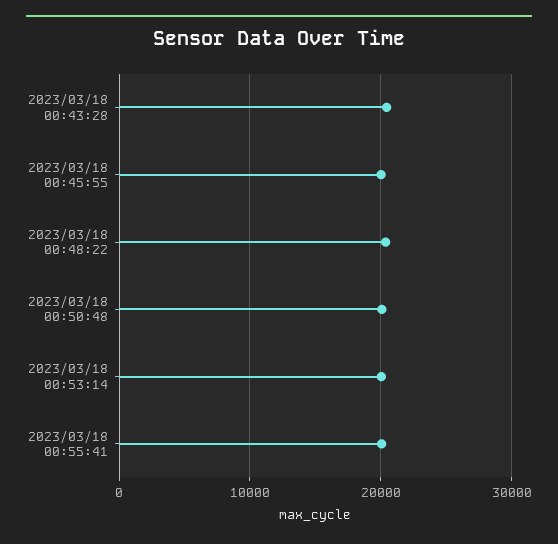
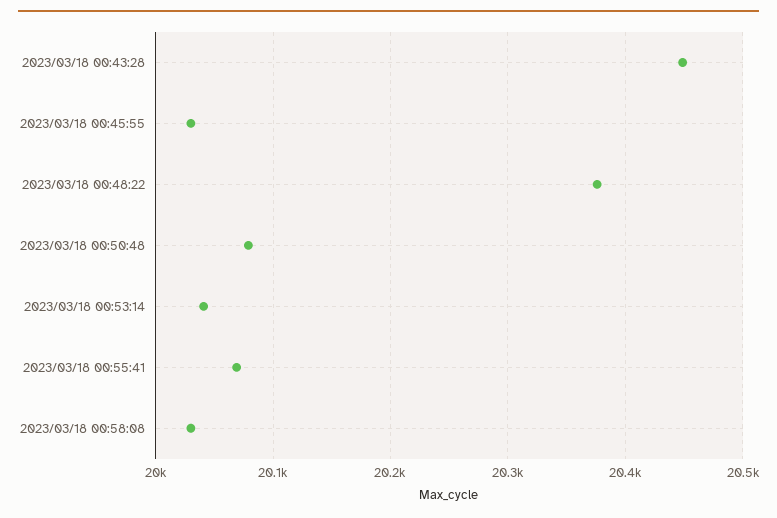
2023/03/18 00:58:08: none -> 20030

